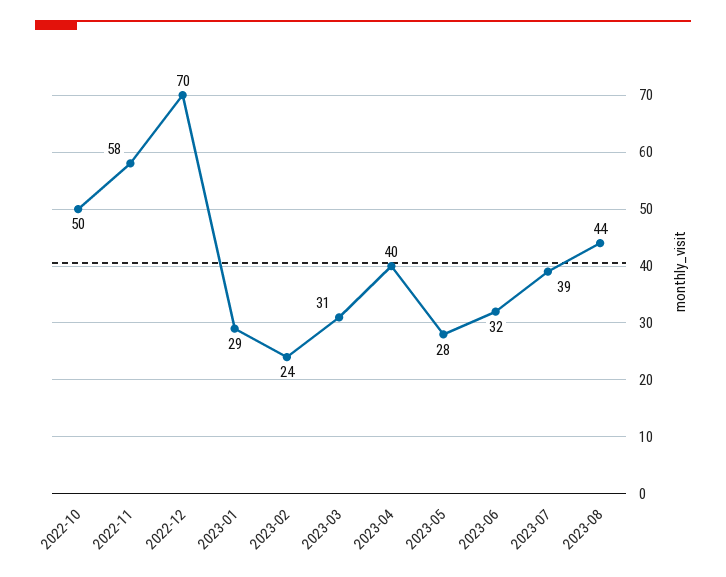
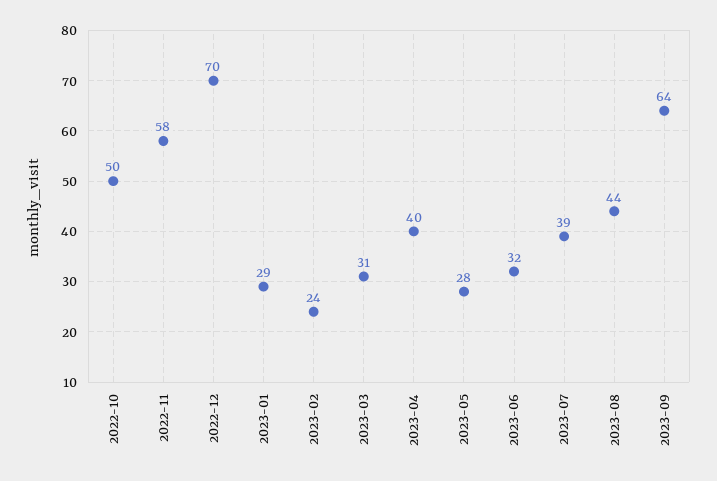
2023-09: none -> 64

